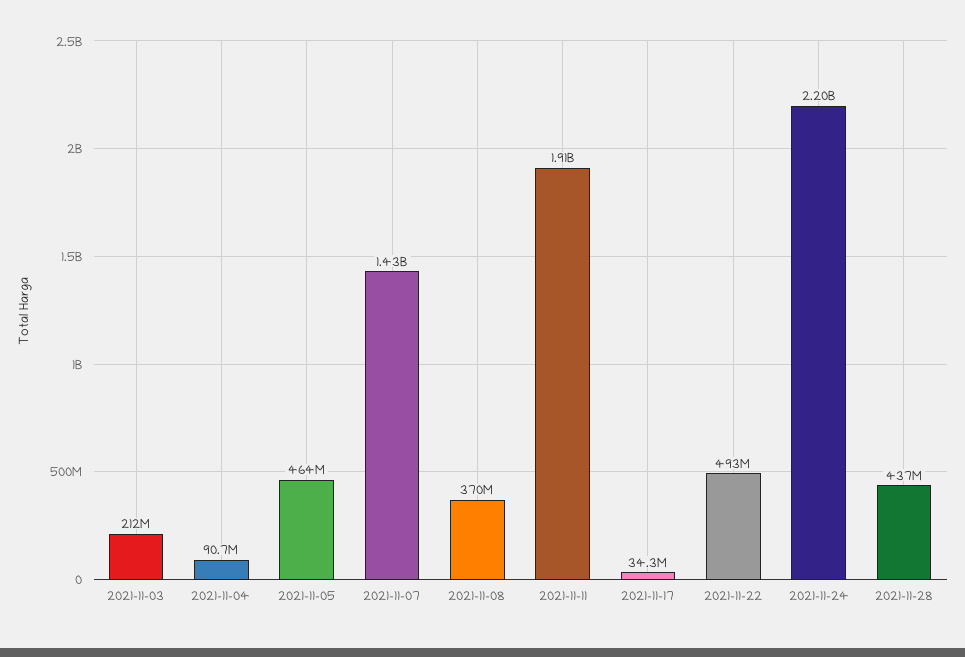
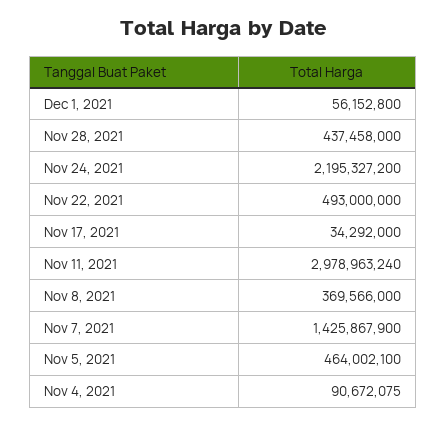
2021-11-03: 212000000 -> none
2021-11-11: 1910000000 -> 2978963240
Dec 1, 2021: none -> 56152800

